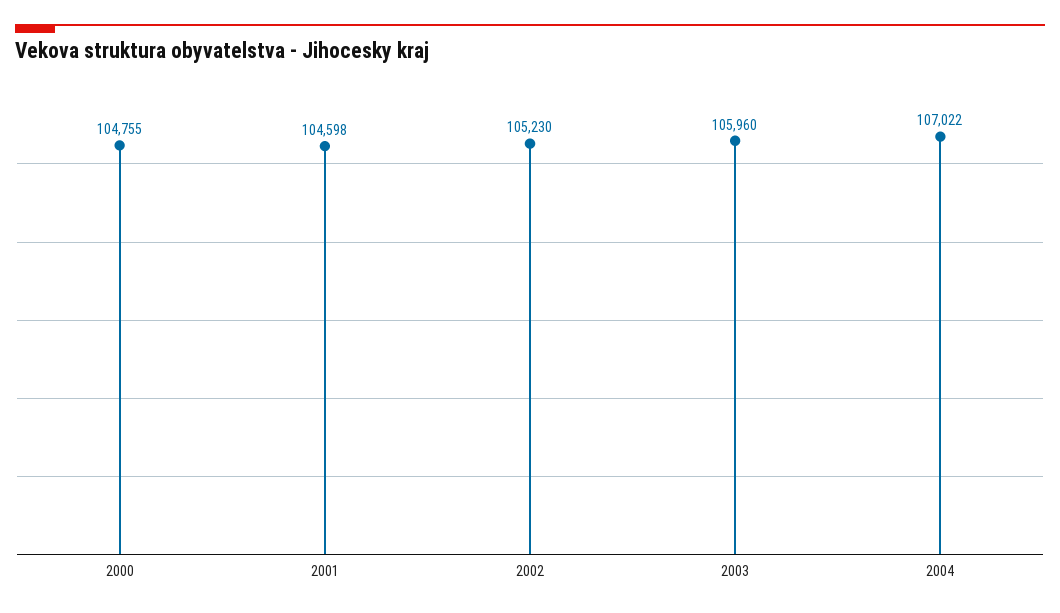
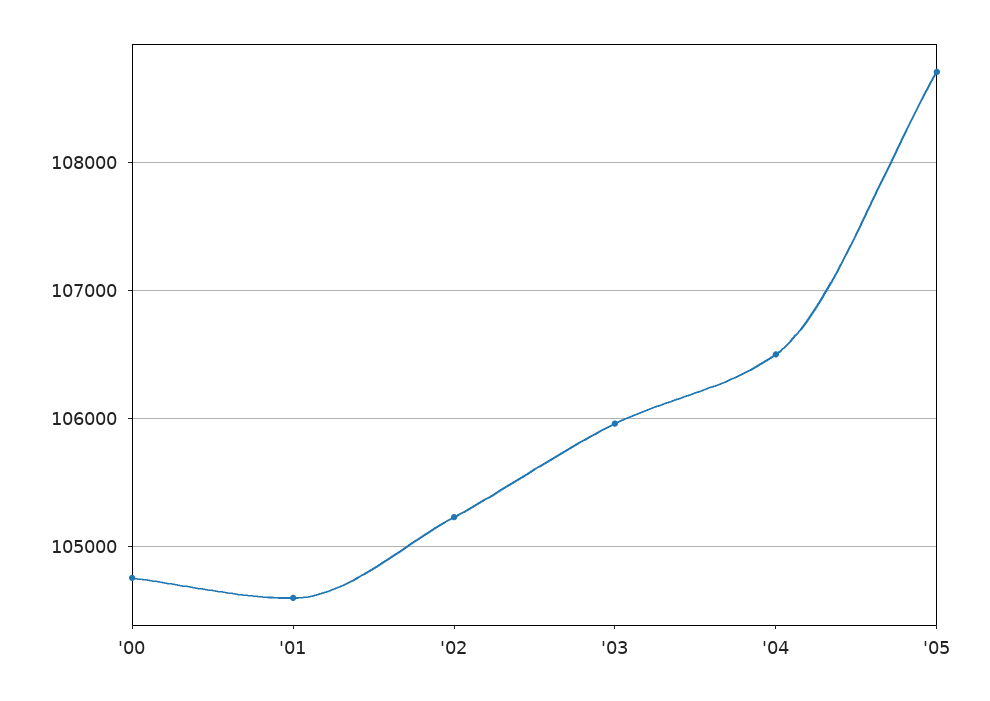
2004: 107022 -> 106500
'05: none -> 108700

